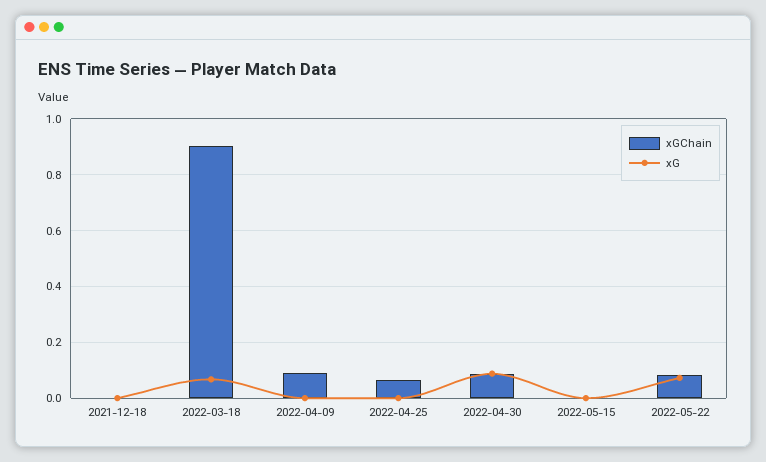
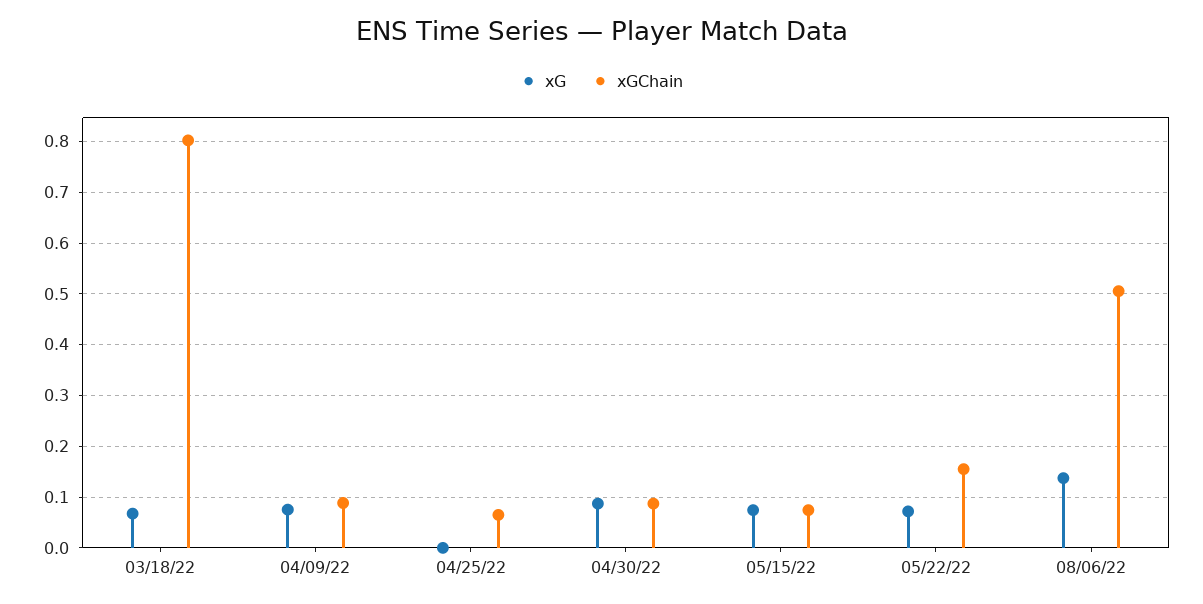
xGChain, 2021-12-18: 0 -> none
xG, 2021-12-18: 0 -> none
xGChain, 2022-03-18: 0.9 -> 0.8
xG, 2022-04-09: 0 -> 0.08
xGChain, 2022-05-15: 0 -> 0.08
xG, 2022-05-15: 0 -> 0.08
xGChain, 2022-05-22: 0.075 -> 0.16
xG, 08/06/22: none -> 0.14
xGChain, 08/06/22: none -> 0.5

